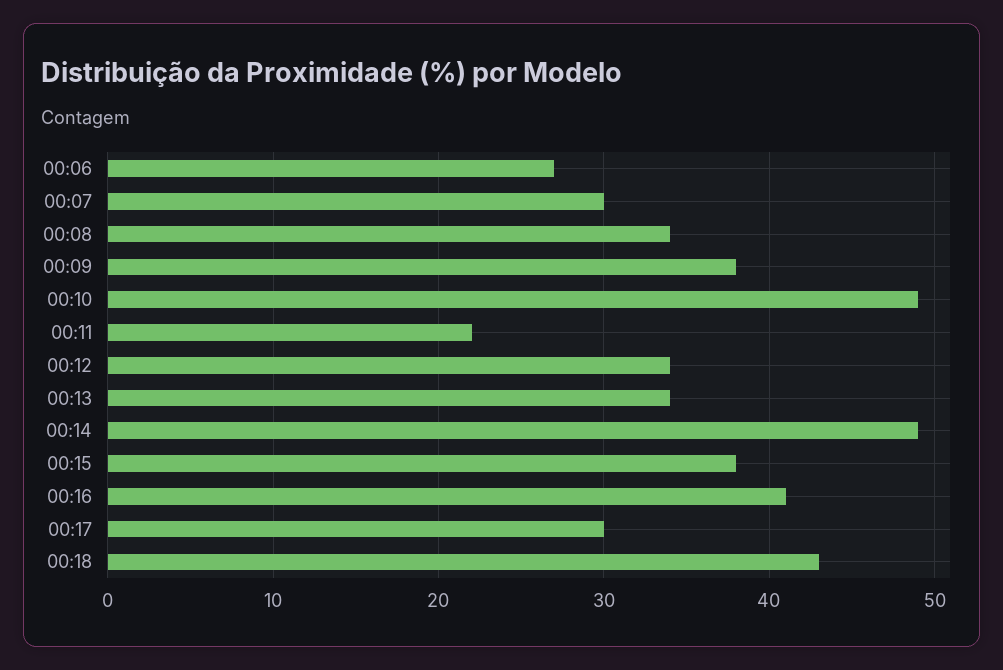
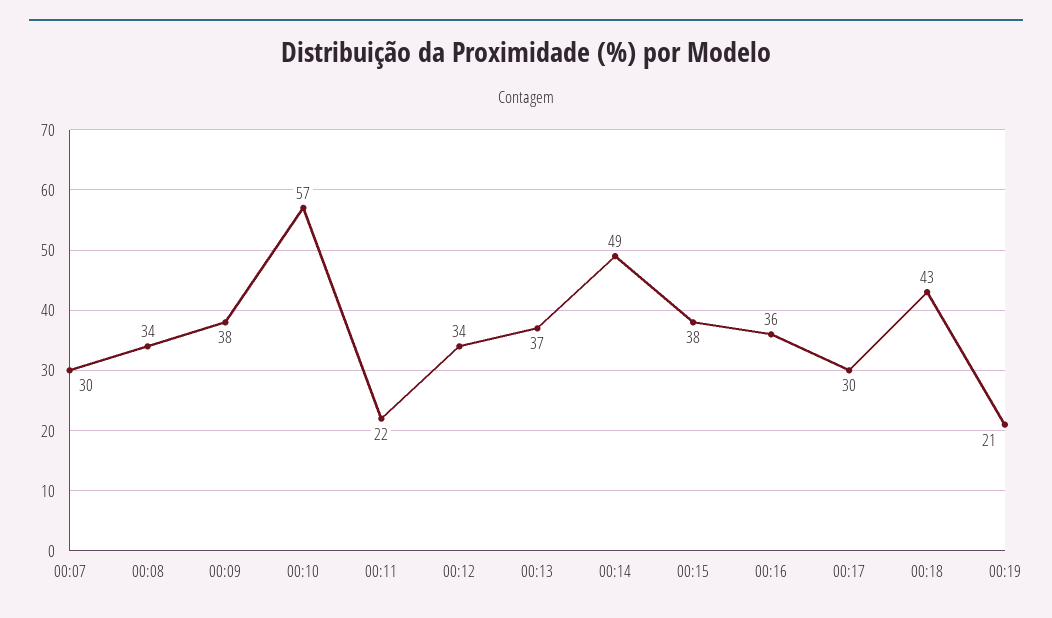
00:06: 27 -> none
00:10: 49 -> 57
00:13: 34 -> 37
00:16: 41 -> 36
00:19: none -> 21

